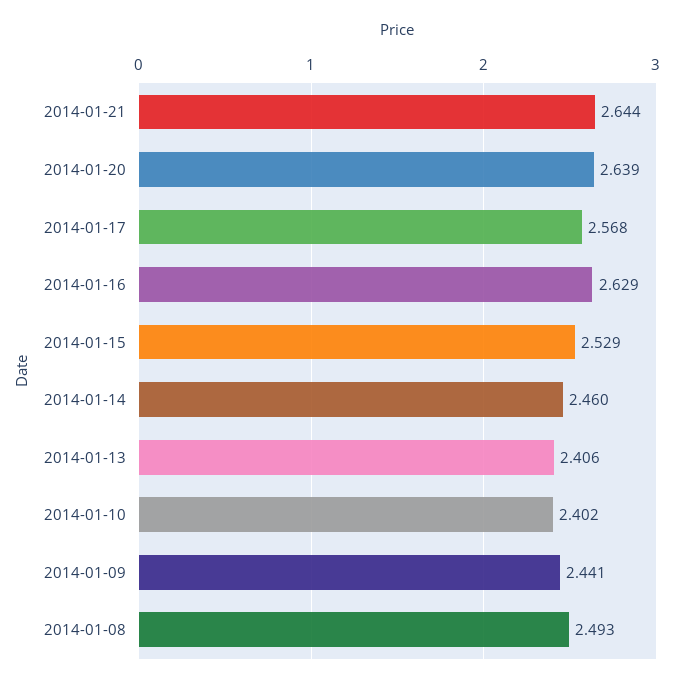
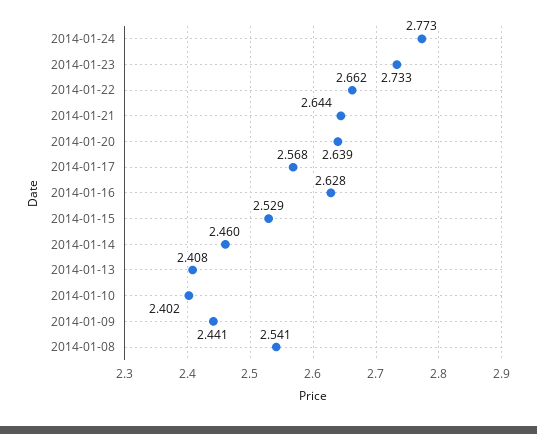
2014-01-16: 2.629 -> 2.628
2014-01-13: 2.406 -> 2.408
2014-01-08: 2.493 -> 2.541
2014-01-24: none -> 2.773
2014-01-23: none -> 2.733
2014-01-22: none -> 2.662

